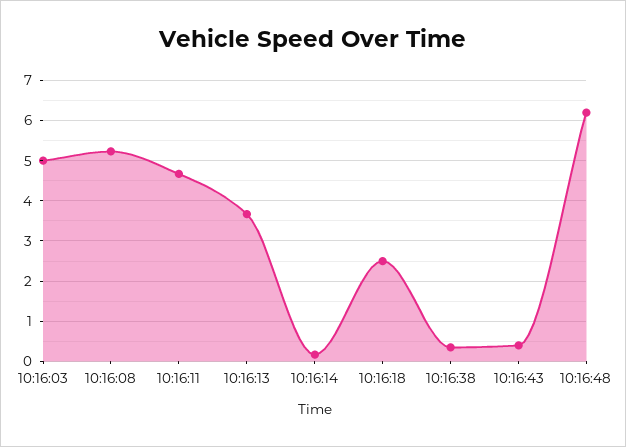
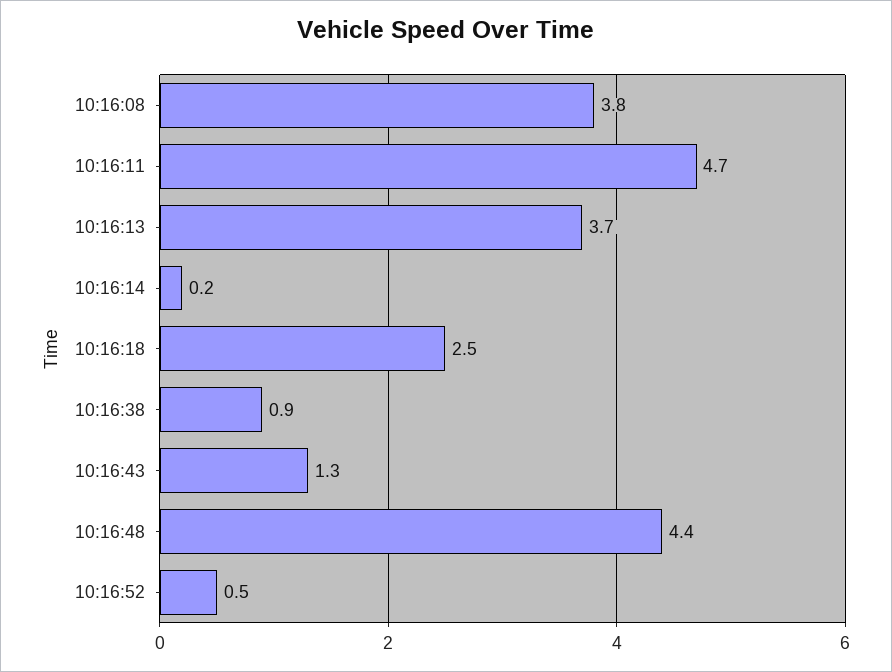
10:16:03: 5 -> none
10:16:08: 5.2 -> 3.8
10:16:38: 0.4 -> 0.9
10:16:43: 0.4 -> 1.3
10:16:48: 6.2 -> 4.4
10:16:52: none -> 0.5

